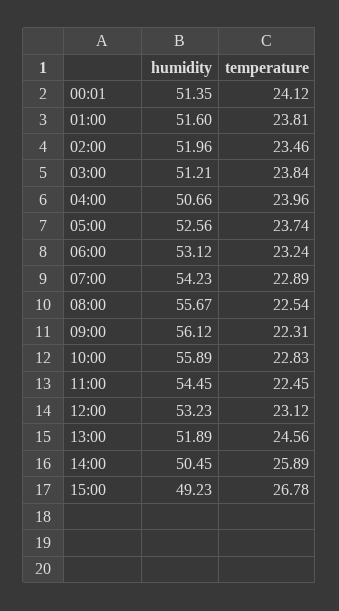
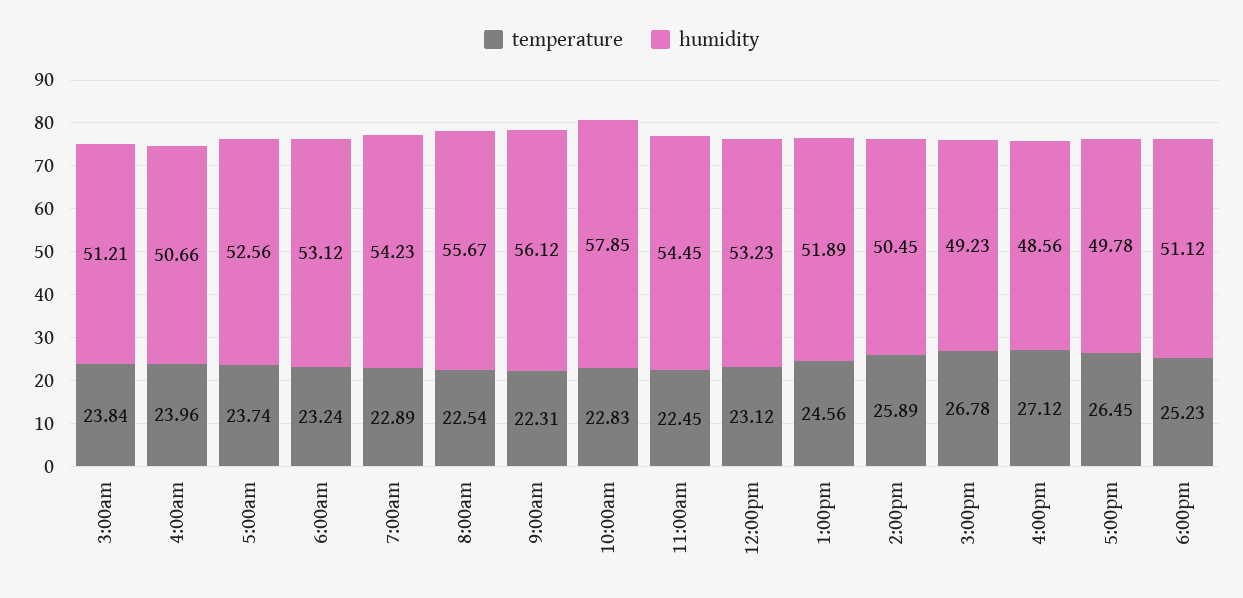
humidity, 00:01: 51.35 -> none
temperature, 00:01: 24.12 -> none
humidity, 01:00: 51.6 -> none
temperature, 01:00: 23.81 -> none
humidity, 02:00: 51.96 -> none
temperature, 02:00: 23.46 -> none
humidity, 10:00: 55.89 -> 57.85
temperature, 4:00pm: none -> 27.12
humidity, 4:00pm: none -> 48.56
temperature, 5:00pm: none -> 26.45
humidity, 5:00pm: none -> 49.78
temperature, 6:00pm: none -> 25.23
humidity, 6:00pm: none -> 51.12

